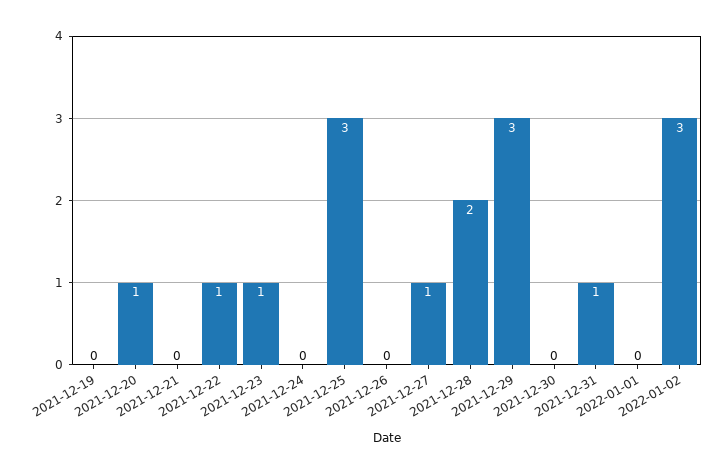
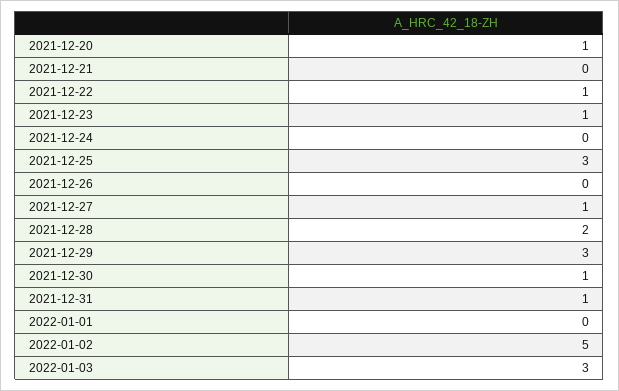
2021-12-19: 0 -> none
2021-12-30: 0 -> 1
2022-01-02: 3 -> 5
2022-01-03: none -> 3

